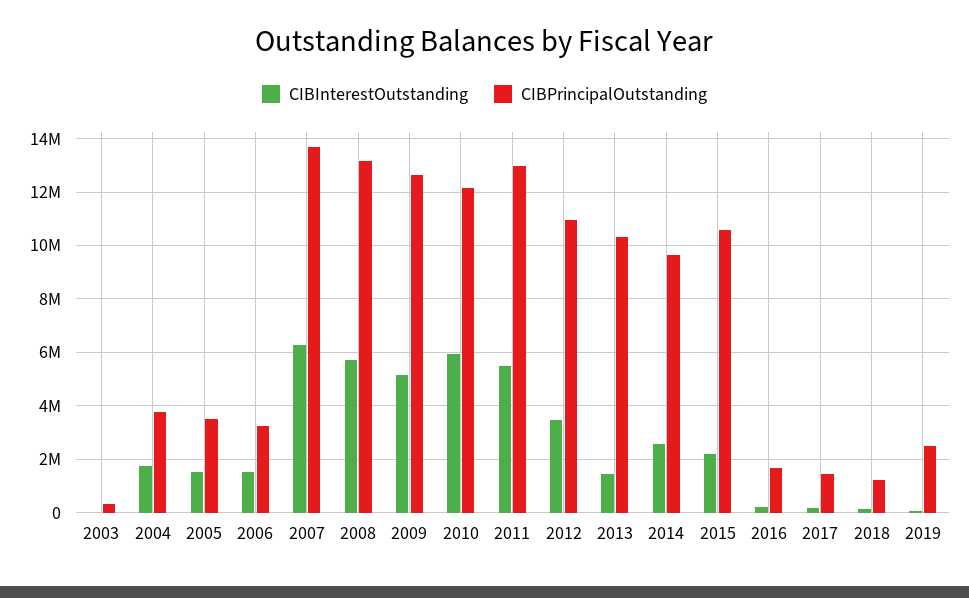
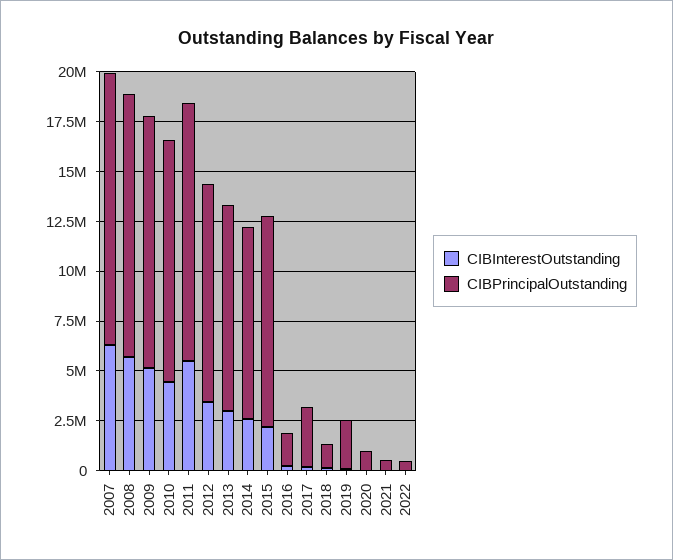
CIBInterestOutstanding, 2003: 0 -> none
CIBPrincipalOutstanding, 2003: 250000 -> none
CIBInterestOutstanding, 2004: 1750000 -> none
CIBPrincipalOutstanding, 2004: 3750000 -> none
CIBInterestOutstanding, 2005: 1500000 -> none
CIBPrincipalOutstanding, 2005: 3500000 -> none
CIBInterestOutstanding, 2006: 1500000 -> none
CIBPrincipalOutstanding, 2006: 3250000 -> none
CIBInterestOutstanding, 2010: 6000000 -> 4500000
CIBInterestOutstanding, 2013: 1500000 -> 3000000
CIBPrincipalOutstanding, 2017: 1500000 -> 3000000
CIBInterestOutstanding, 2020: none -> 0
CIBPrincipalOutstanding, 2020: none -> 1000000
CIBInterestOutstanding, 2021: none -> 0
CIBPrincipalOutstanding, 2021: none -> 500000
CIBInterestOutstanding, 2022: none -> 0
CIBPrincipalOutstanding, 2022: none -> 500000

